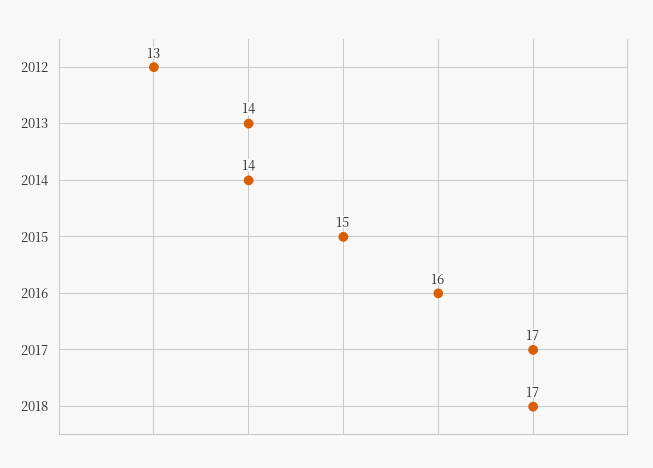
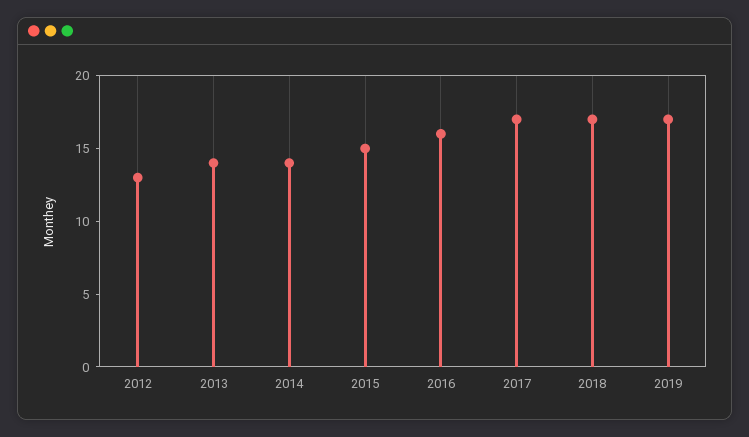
2019: none -> 17

